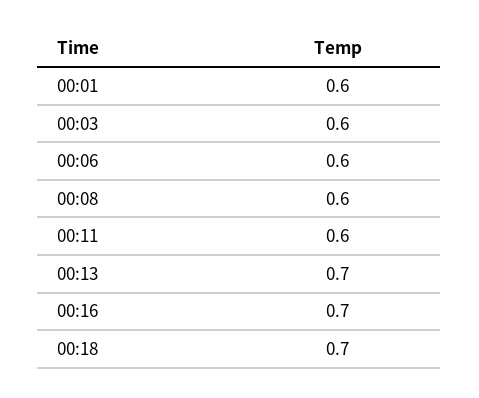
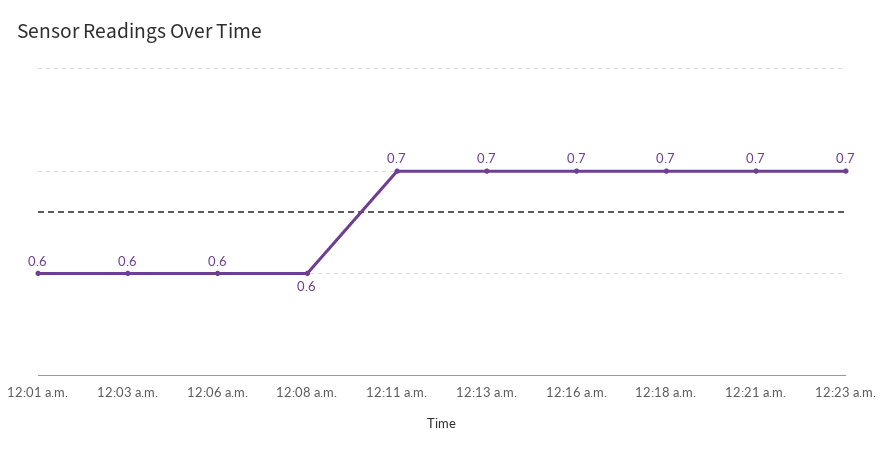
00:11: 0.6 -> 0.7
12:21 a.m.: none -> 0.7
12:23 a.m.: none -> 0.7

